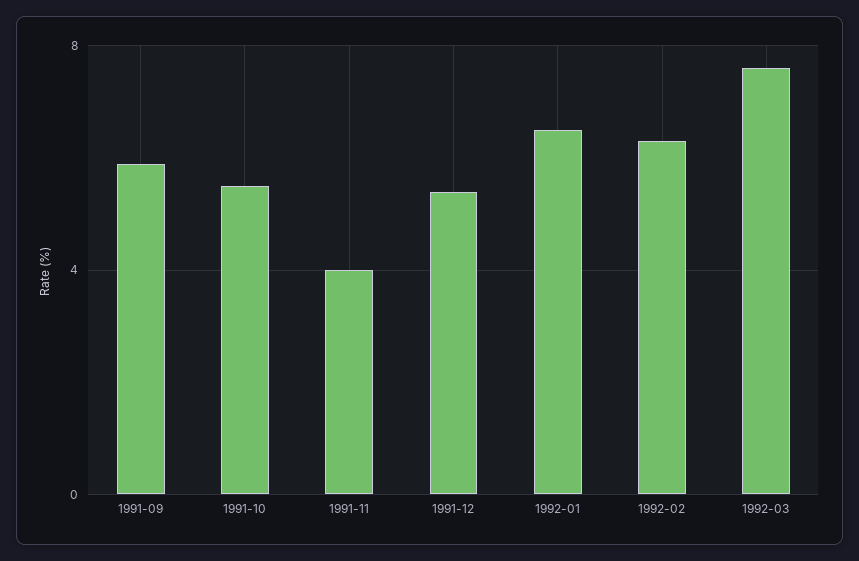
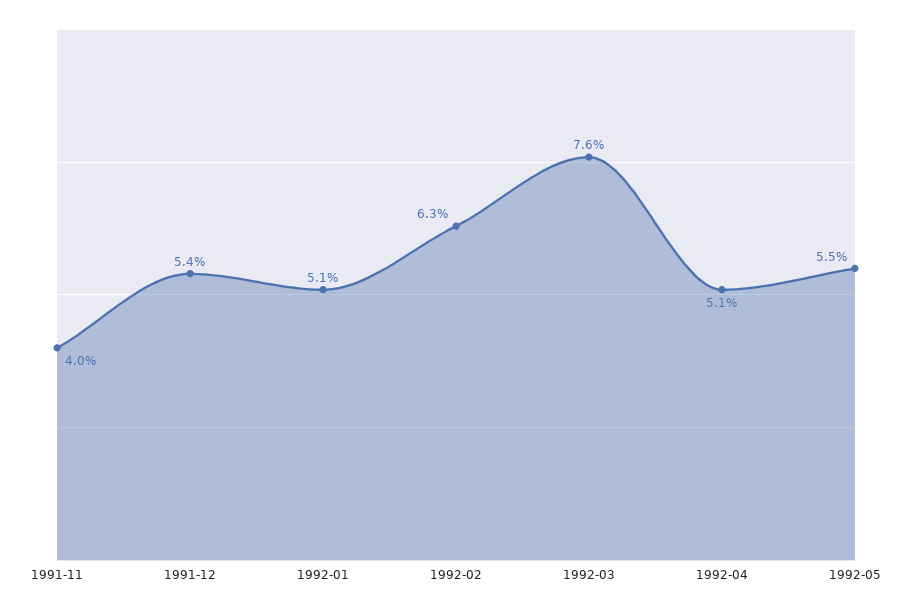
1991-09: 6 -> none
1991-10: 5.5 -> none
1992-01: 6.5 -> 5.1
1992-04: none -> 5.1
1992-05: none -> 5.5

